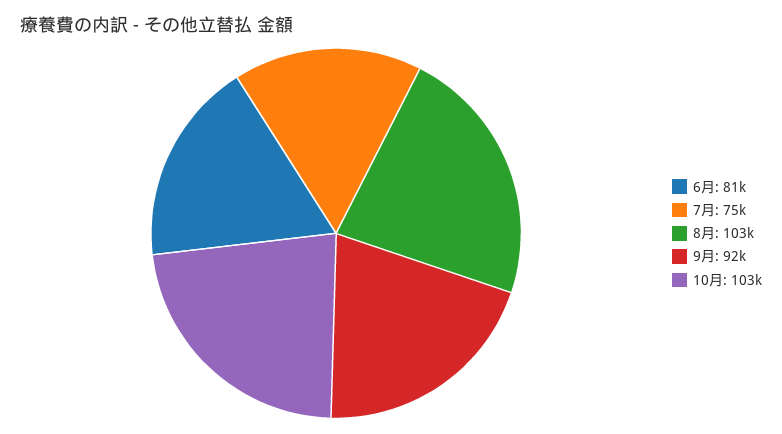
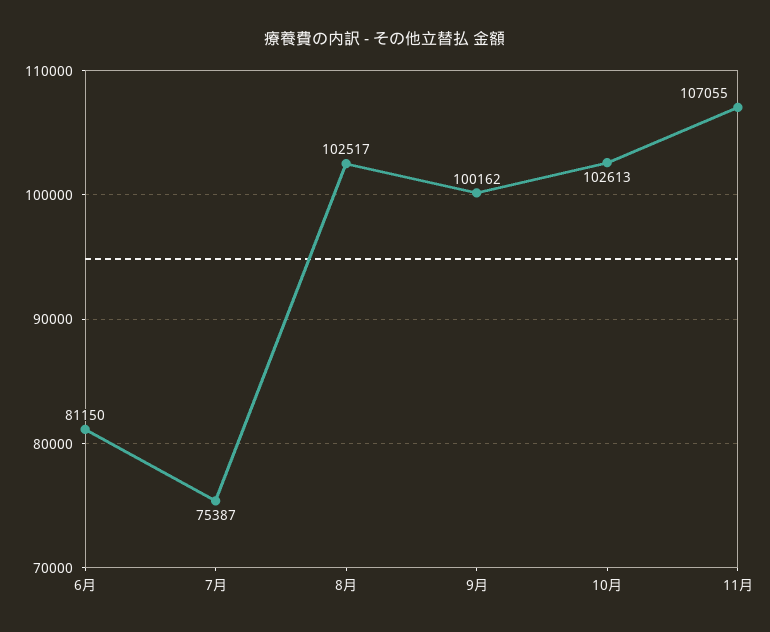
9月: 92000 -> 100162
11月: none -> 107055

